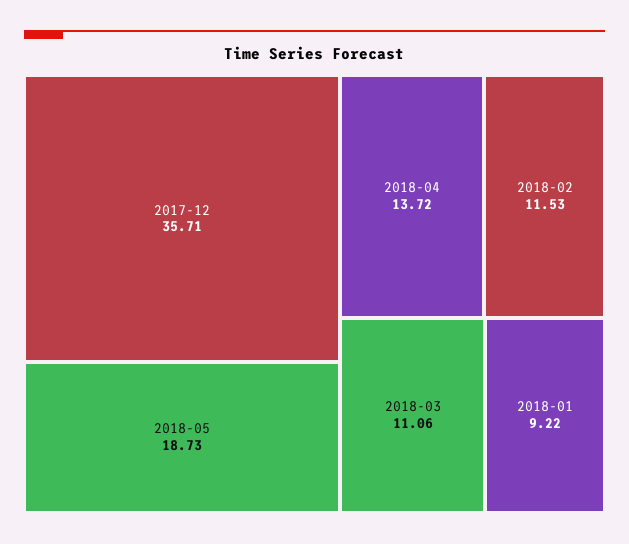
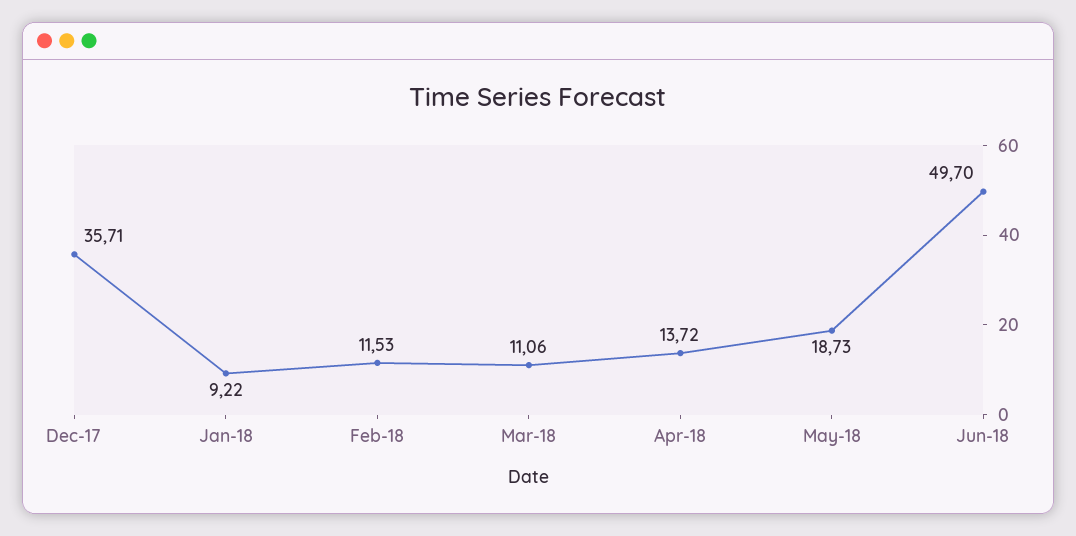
Jun-18: none -> 49.7

